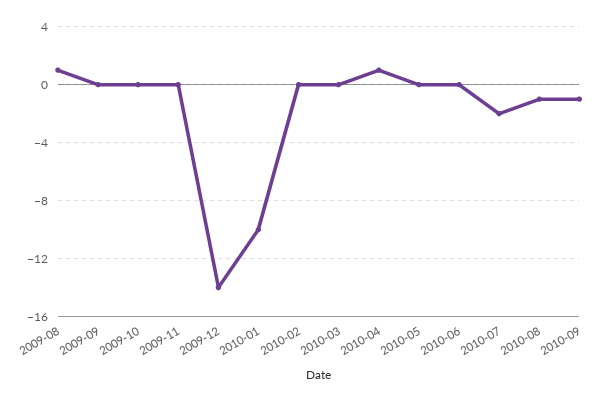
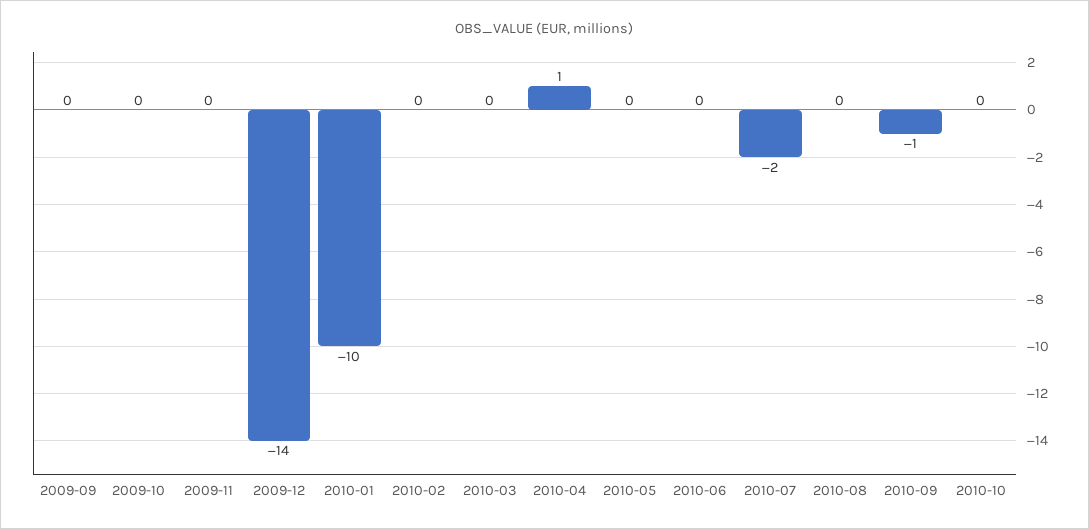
2009-08: 1 -> none
2010-08: -1 -> 0
2010-10: none -> 0

